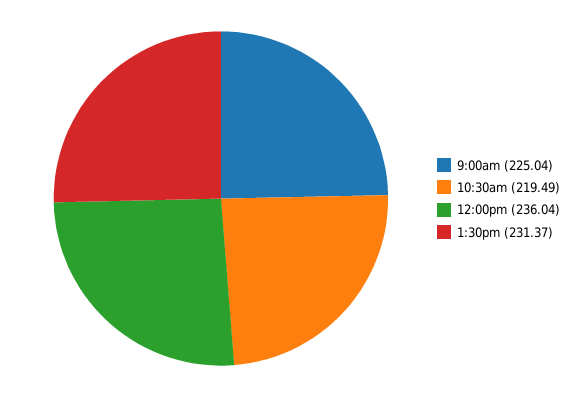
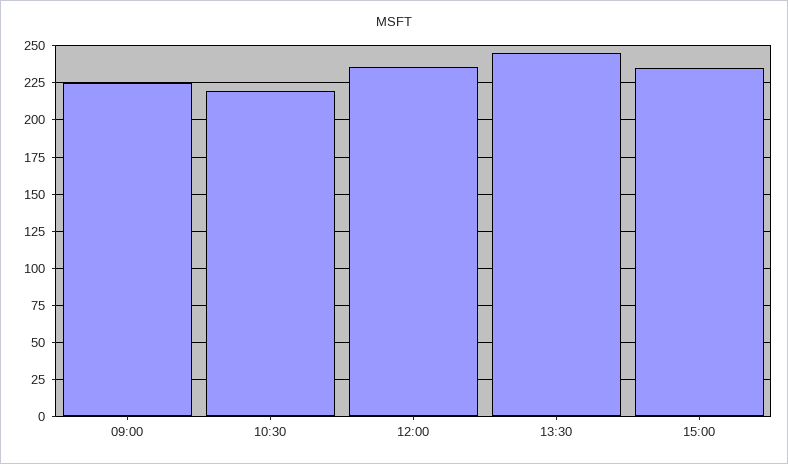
1:30pm: 231.37 -> 245
15:00: none -> 235

